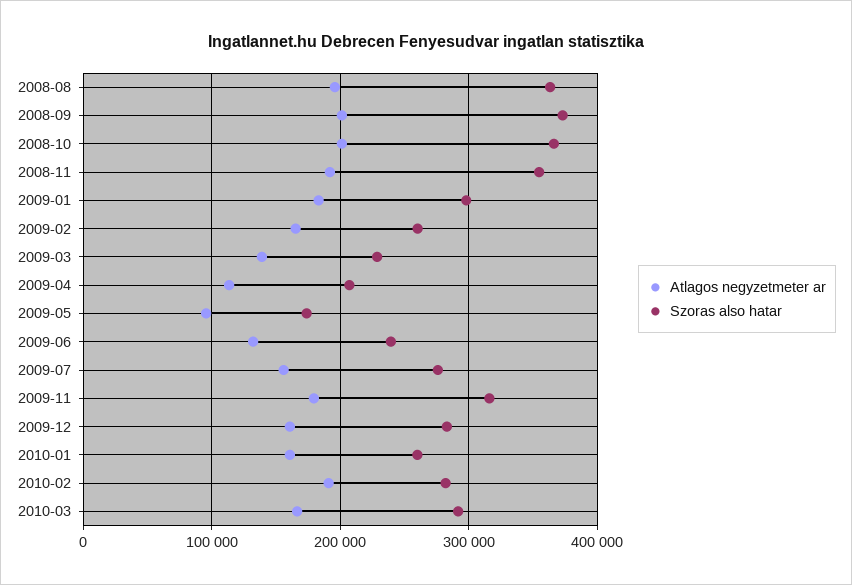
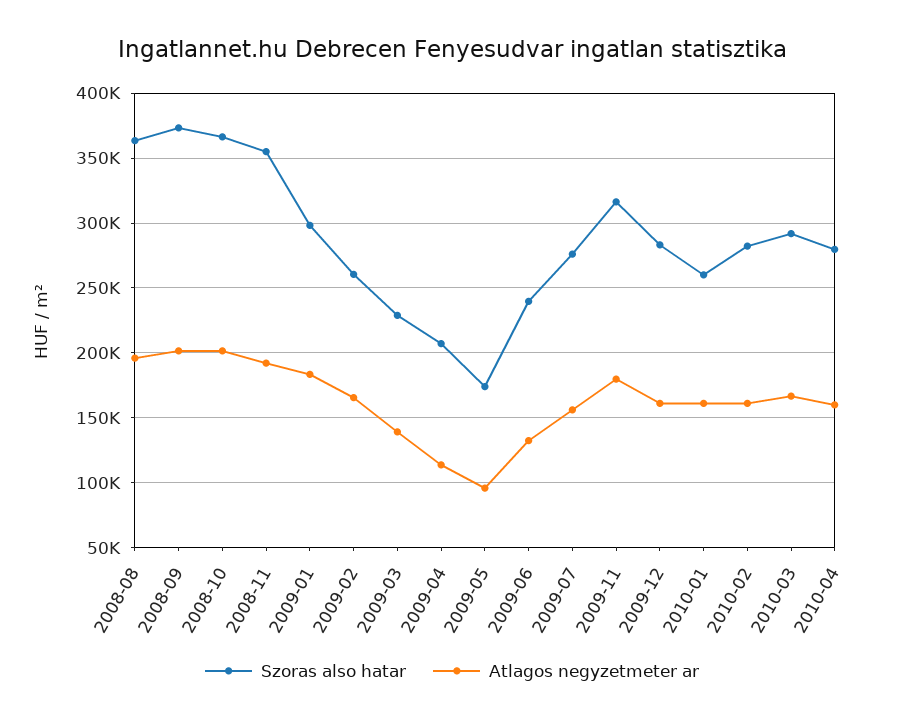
Atlagos negyzetmeter ar, 2010-02: 190000 -> 160000
Szoras also hatar, 2010-04: none -> 280000
Atlagos negyzetmeter ar, 2010-04: none -> 160000

